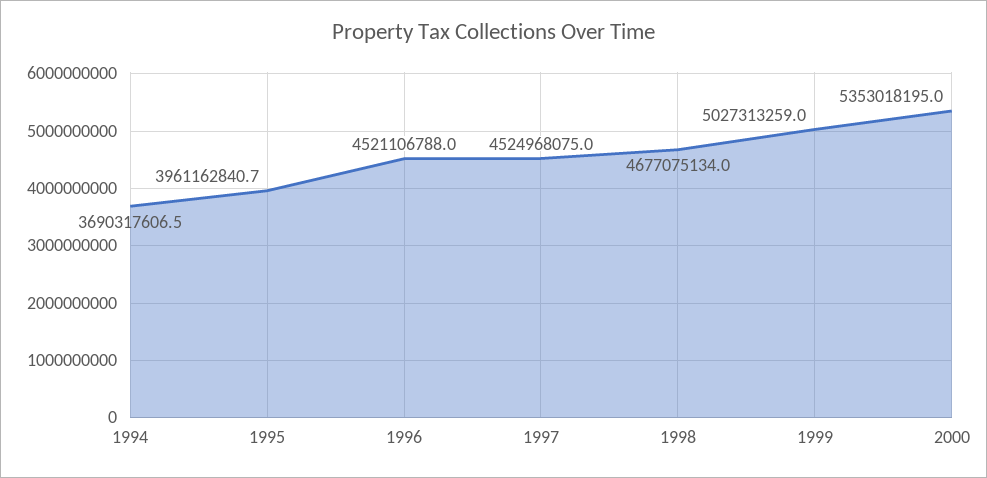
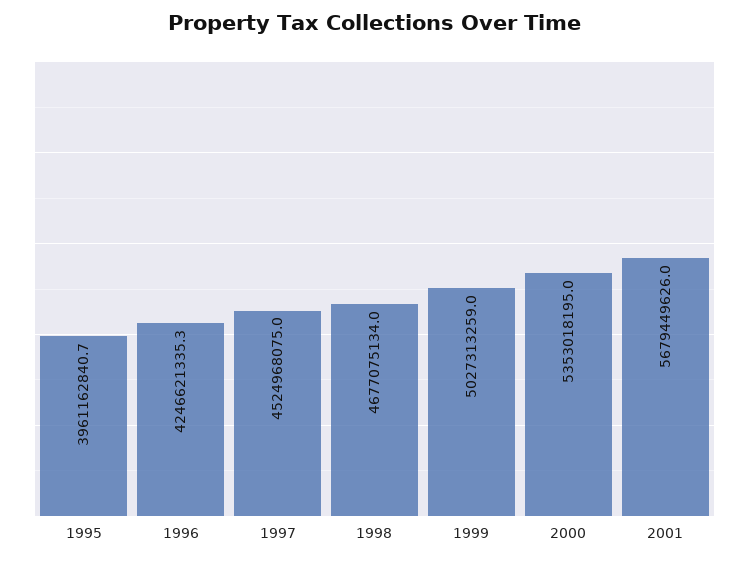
1994: 3690317606.5 -> none
1996: 4521106788 -> 4246621335.3
2001: none -> 5679449626

